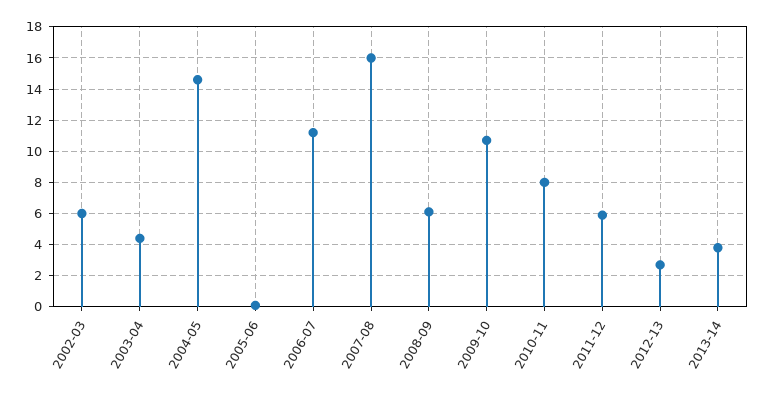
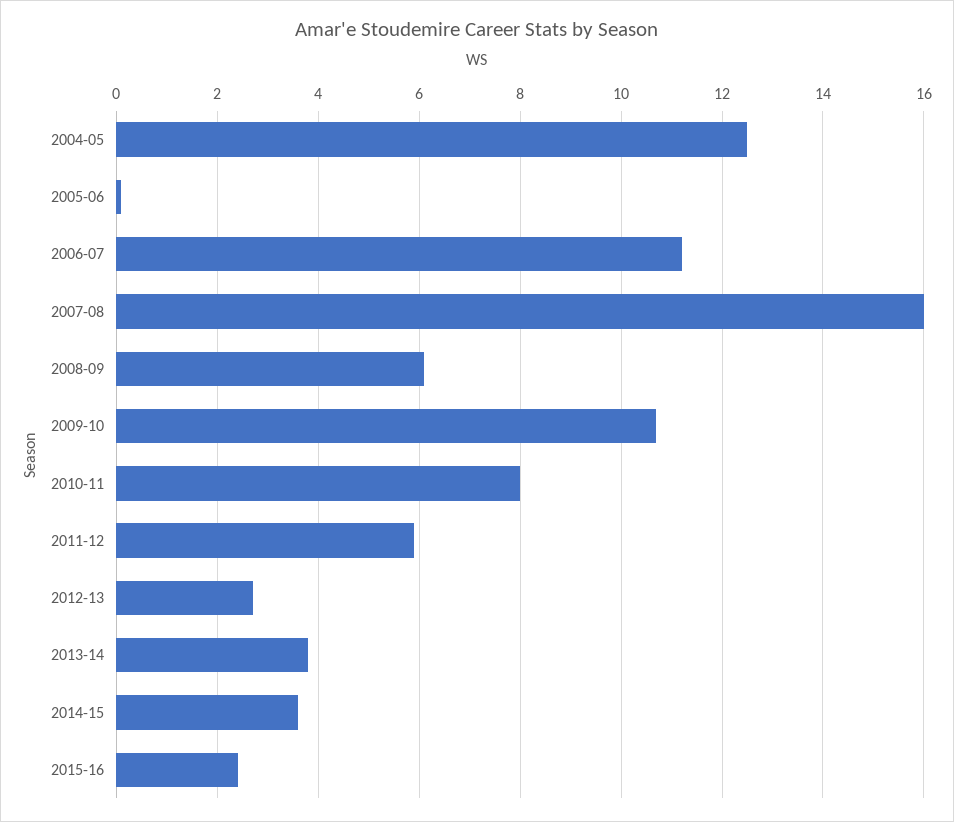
2002-03: 6 -> none
2003-04: 4.5 -> none
2004-05: 14.5 -> 12.5
2014-15: none -> 3.5
2015-16: none -> 2.5

